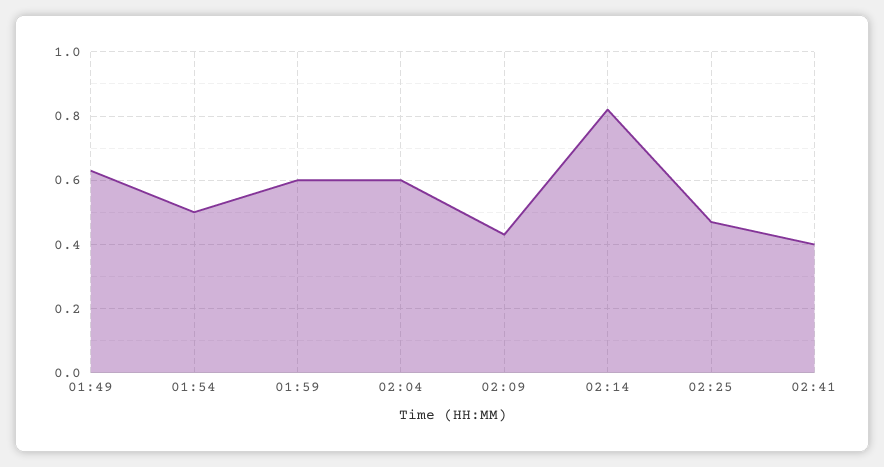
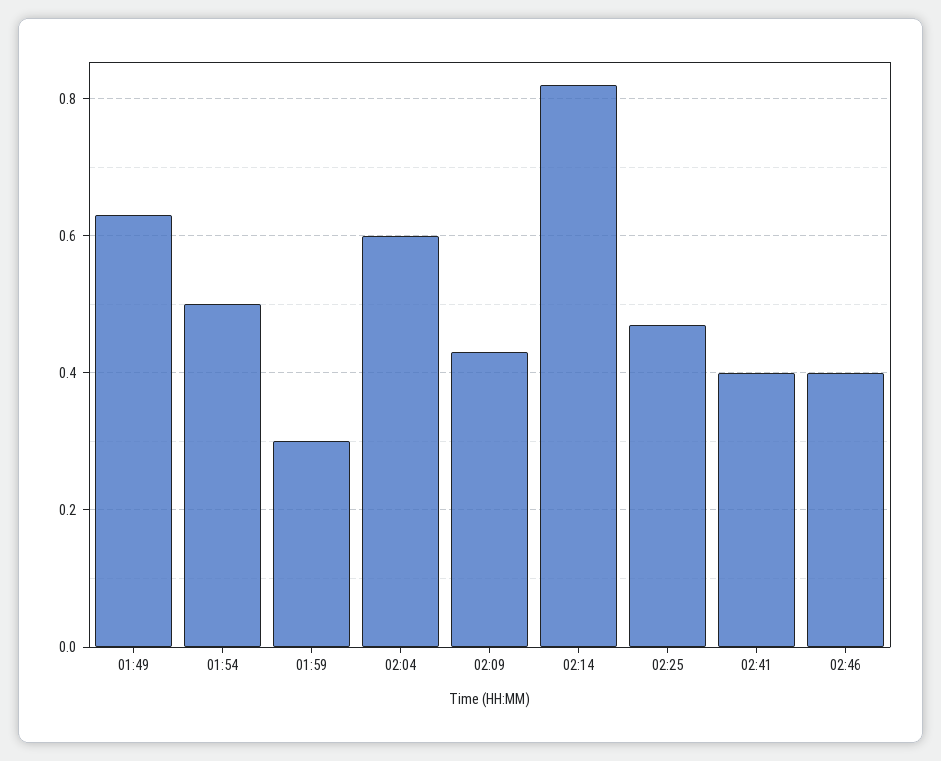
01:59: 0.6 -> 0.3
02:46: none -> 0.4

